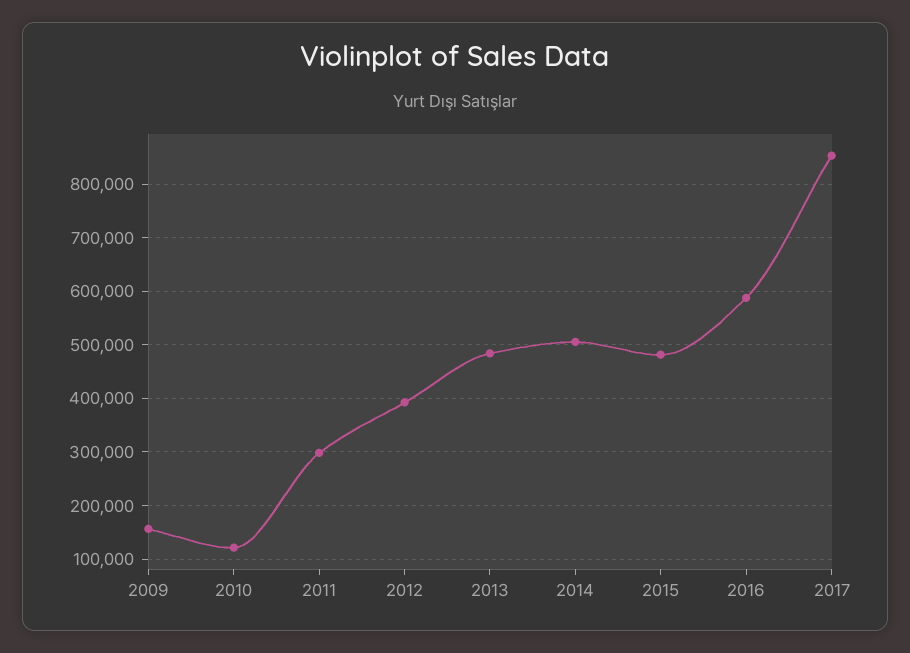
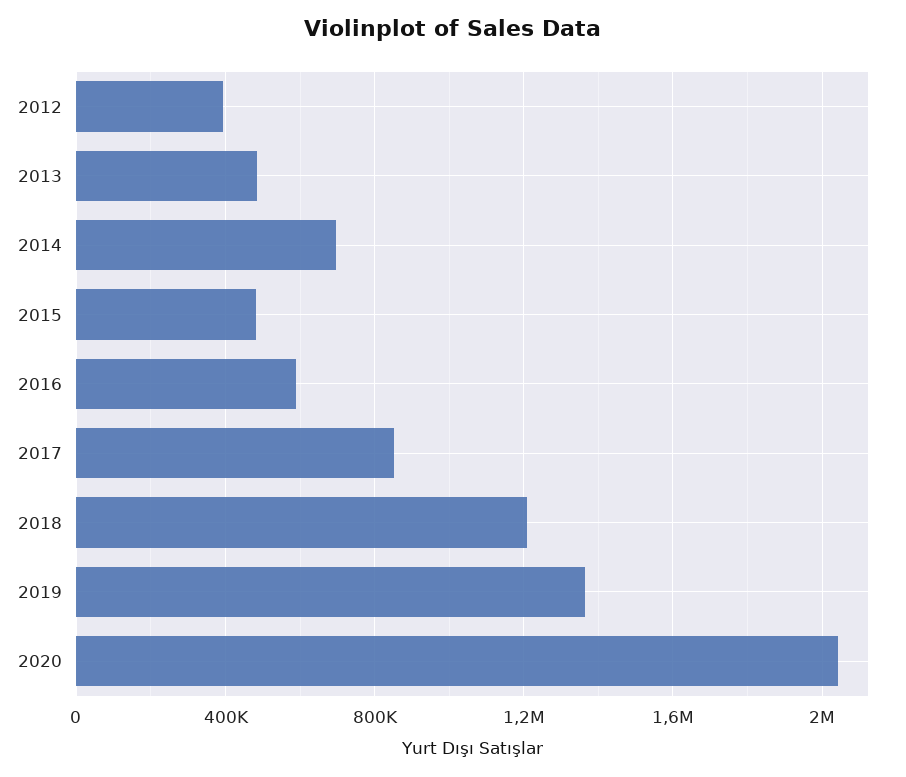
2009: 160000 -> none
2010: 120000 -> none
2011: 300000 -> none
2014: 500000 -> 700000
2018: none -> 1200000
2019: none -> 1350000
2020: none -> 2050000

